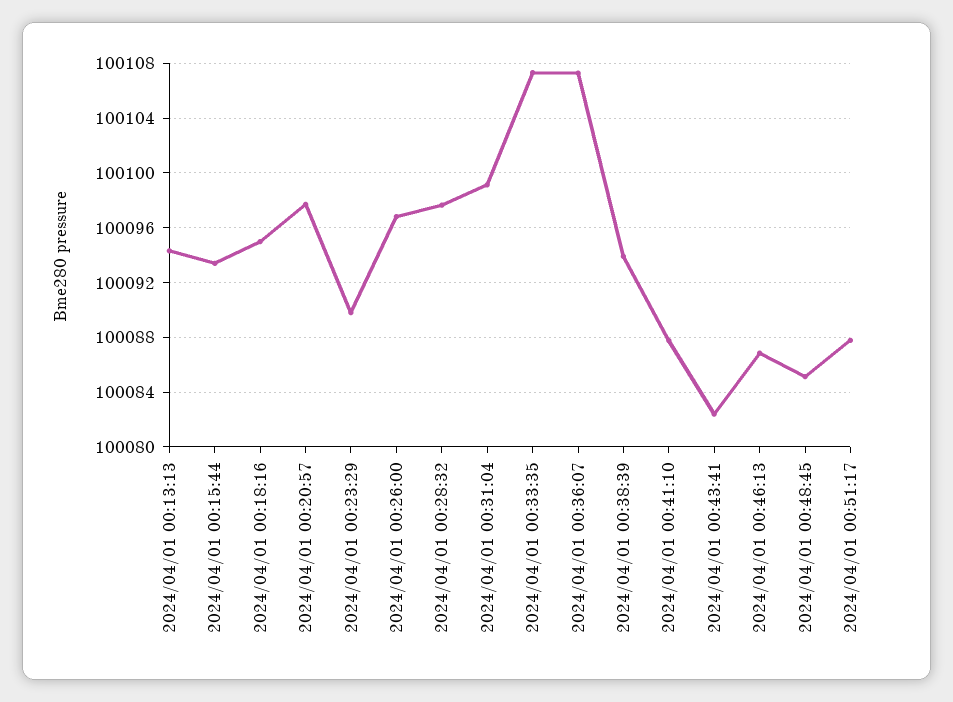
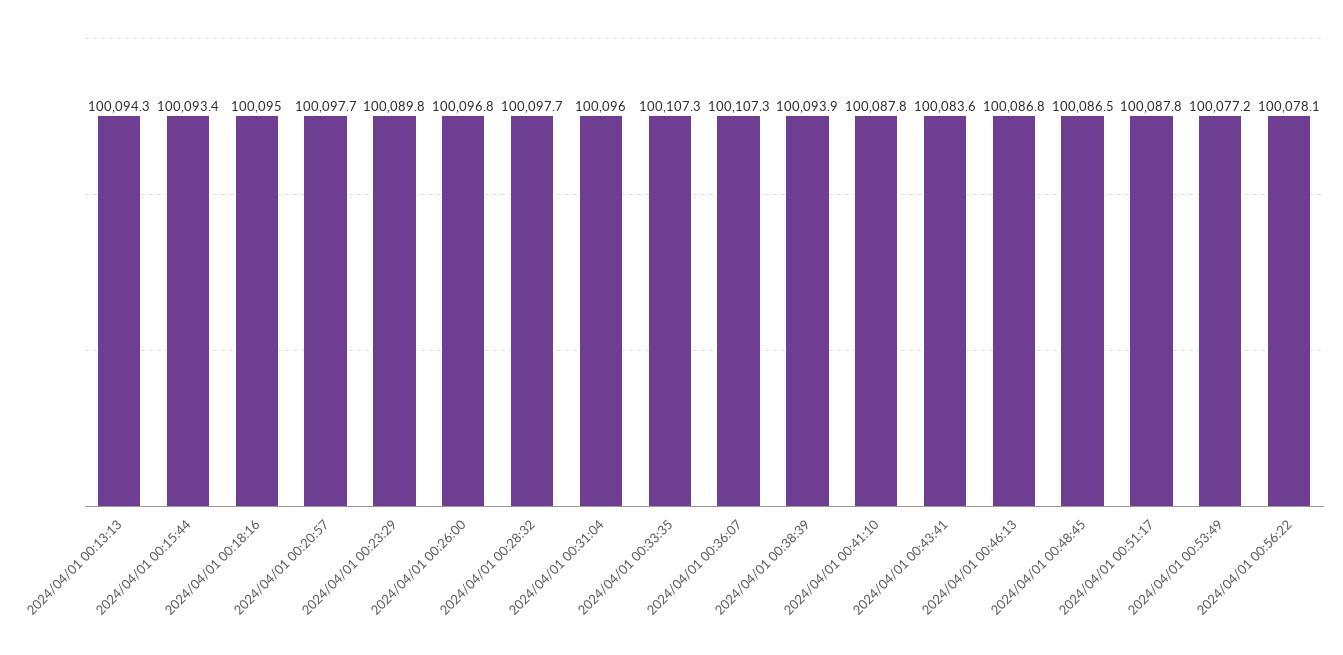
2024/04/01 00:31:04: 100099 -> 100096
2024/04/01 00:43:41: 100082.5 -> 100083.6
2024/04/01 00:48:45: 100085 -> 100086.5
2024/04/01 00:53:49: none -> 100077.2
2024/04/01 00:56:22: none -> 100078.1

